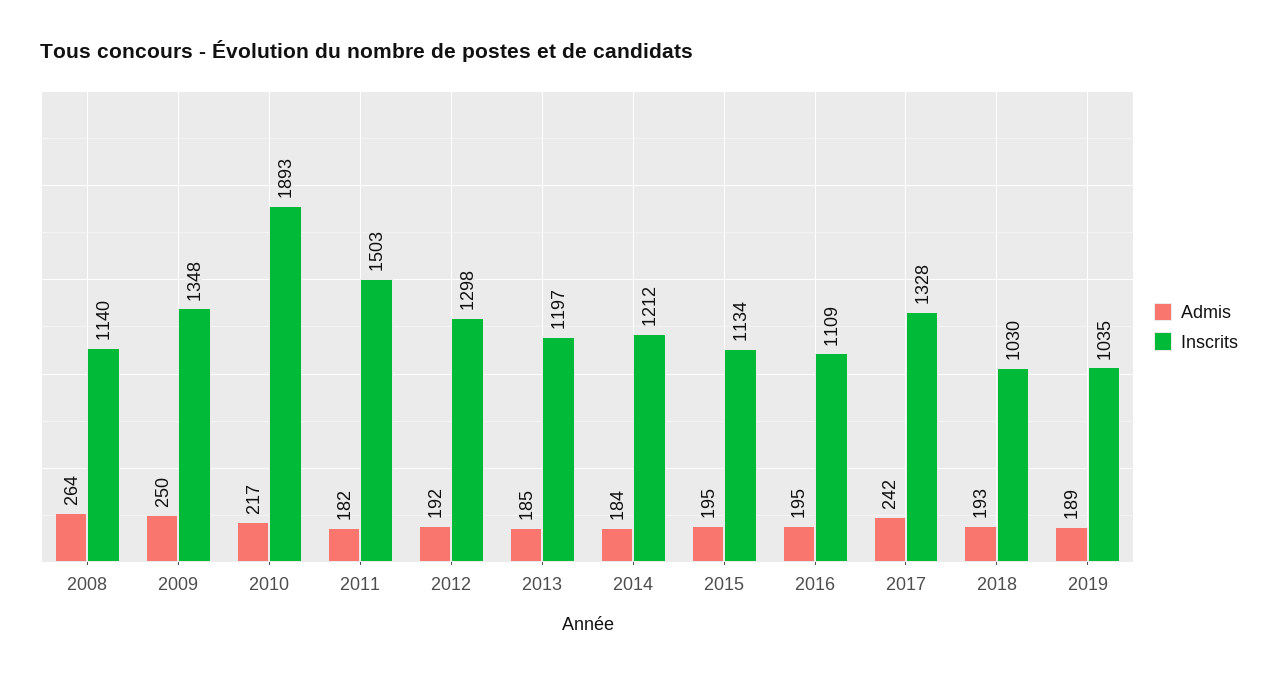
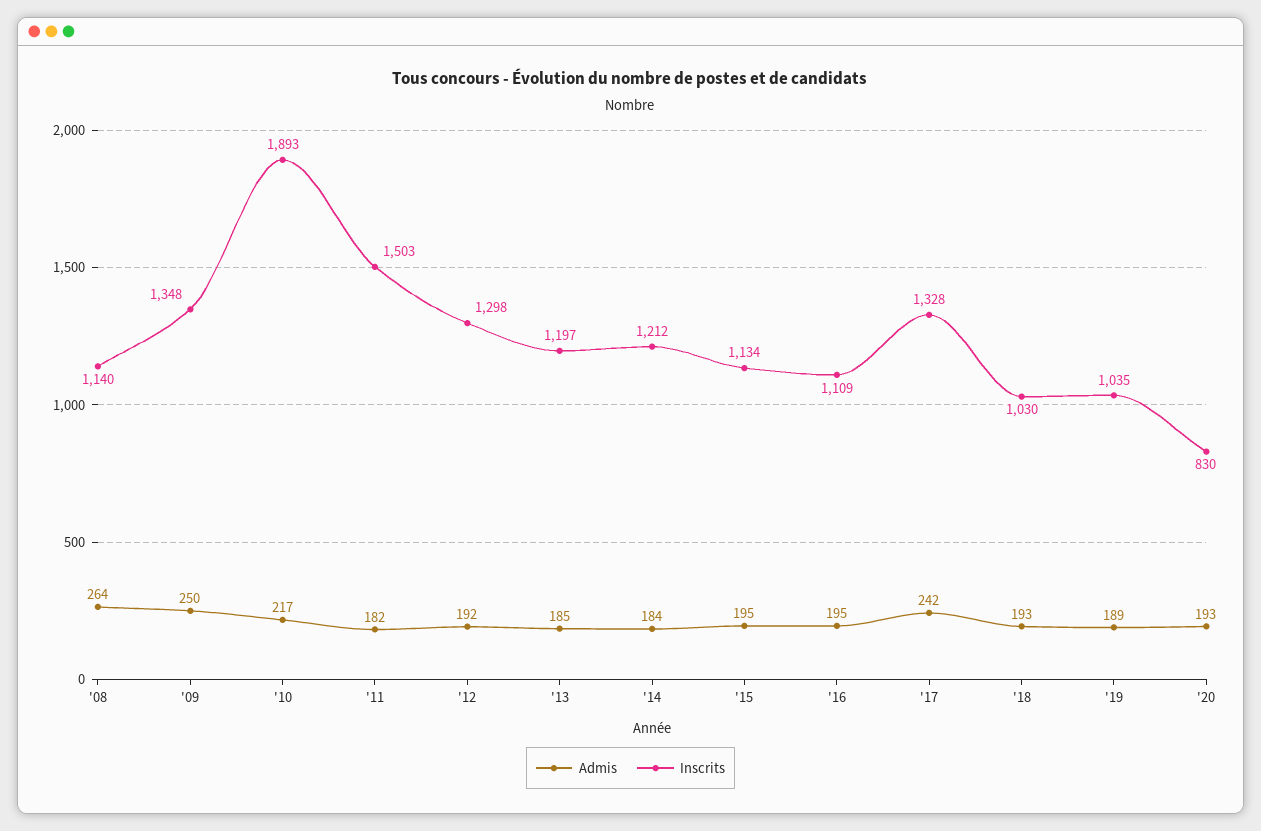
Admis, '20: none -> 193
Inscrits, '20: none -> 830

